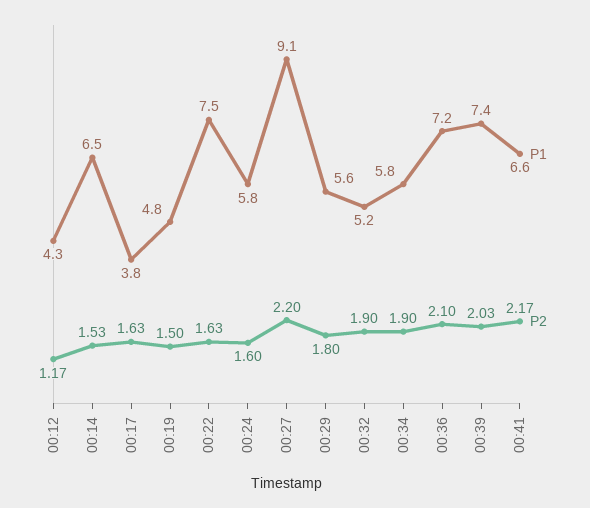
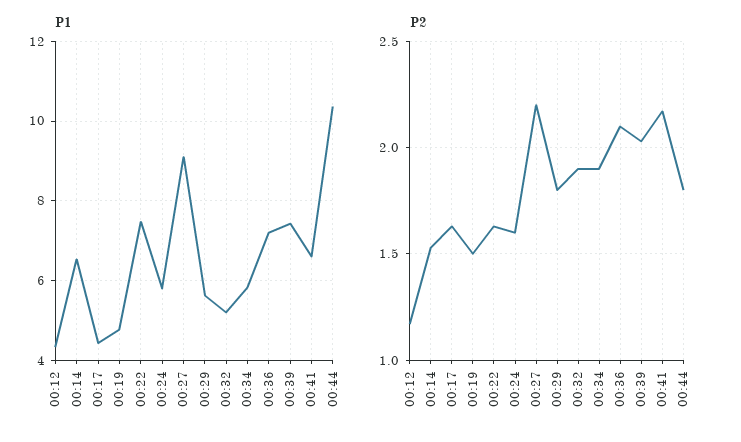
P1, 00:17: 3.8 -> 4.4
P1, 00:44: none -> 10.4
P2, 00:44: none -> 1.8

